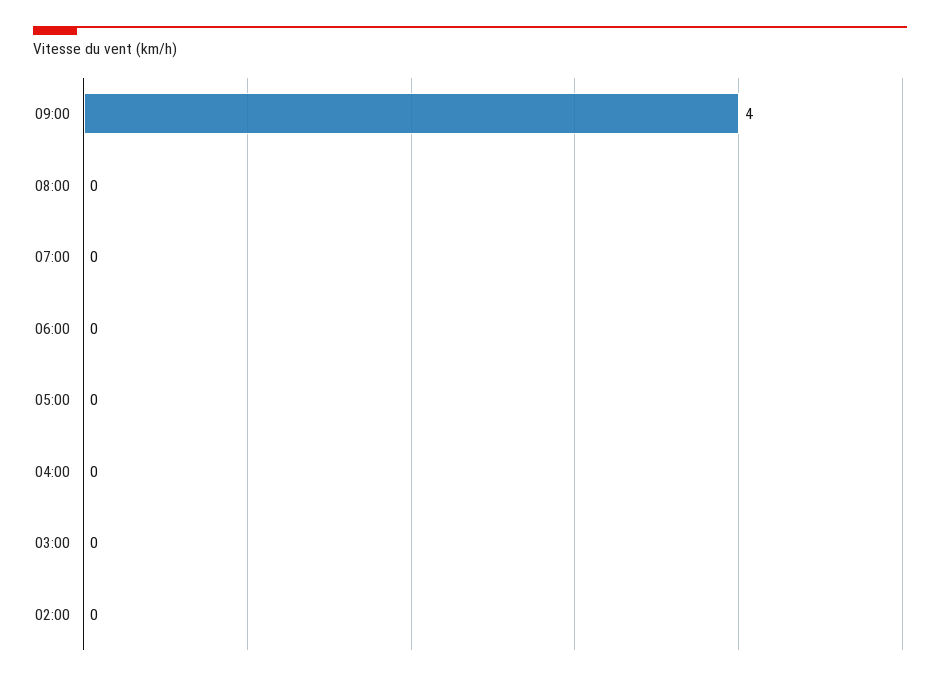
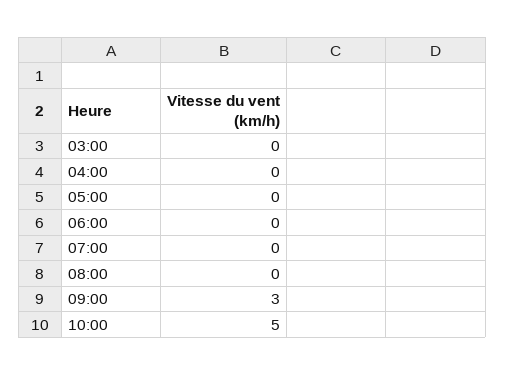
09:00: 4 -> 3
02:00: 0 -> none
10:00: none -> 5

